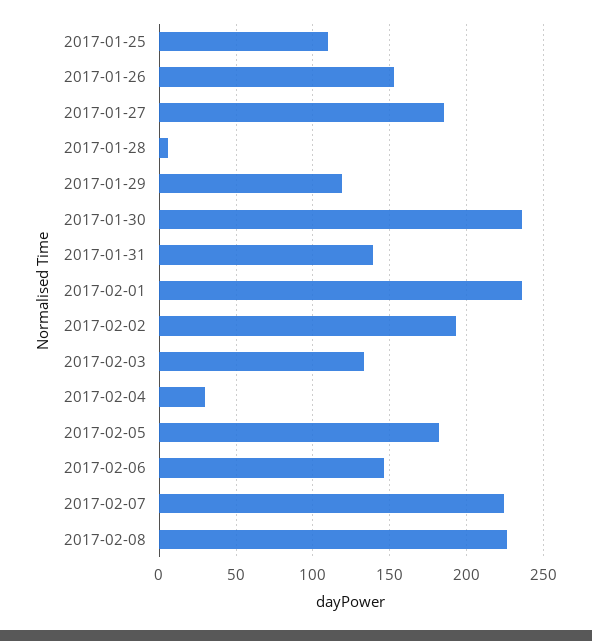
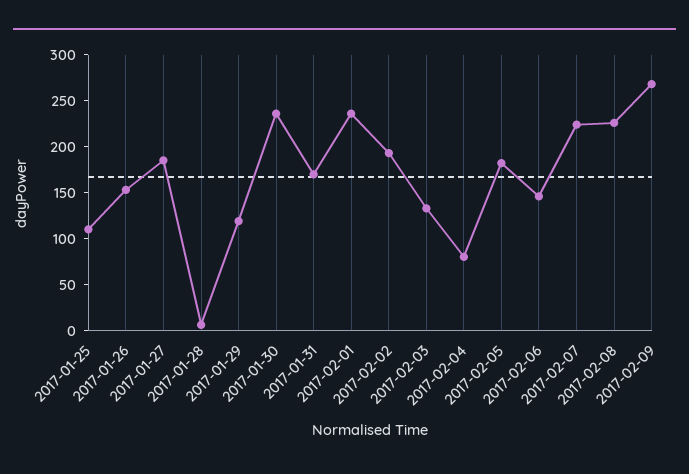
2017-01-31: 140 -> 170
2017-02-04: 30 -> 80
2017-02-09: none -> 270

